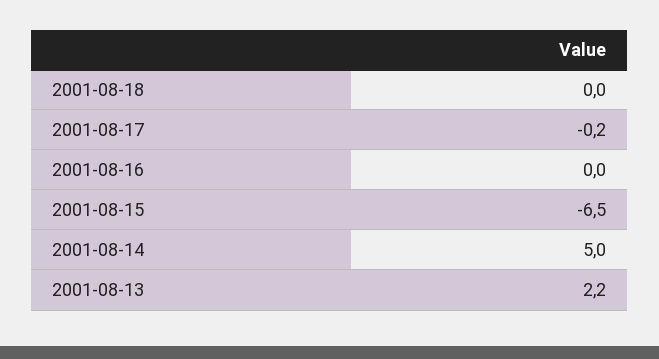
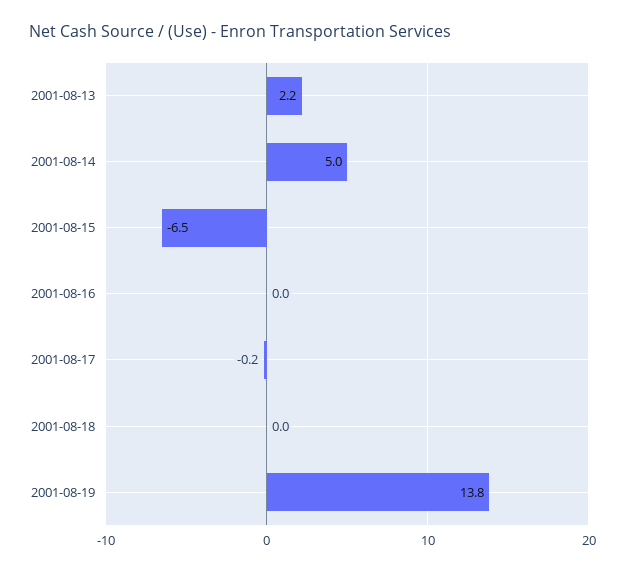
2001-08-19: none -> 13.8

